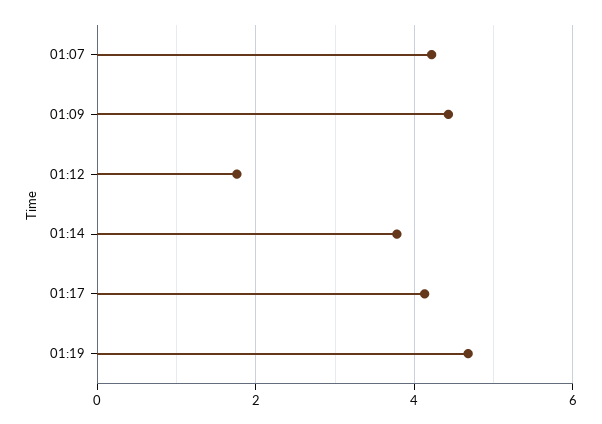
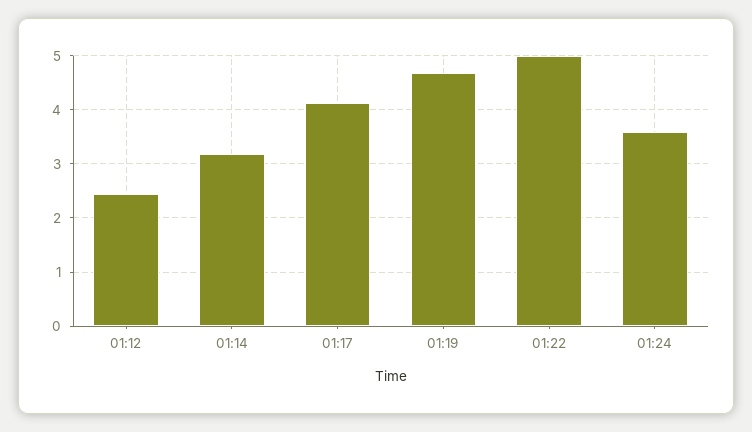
01:07: 4.2 -> none
01:09: 4.4 -> none
01:12: 1.8 -> 2.4
01:14: 3.8 -> 3.2
01:22: none -> 5
01:24: none -> 3.6

